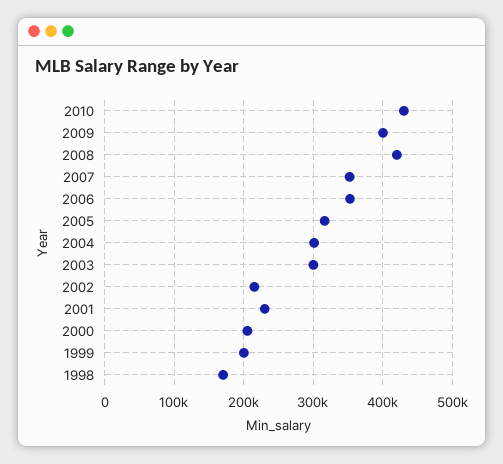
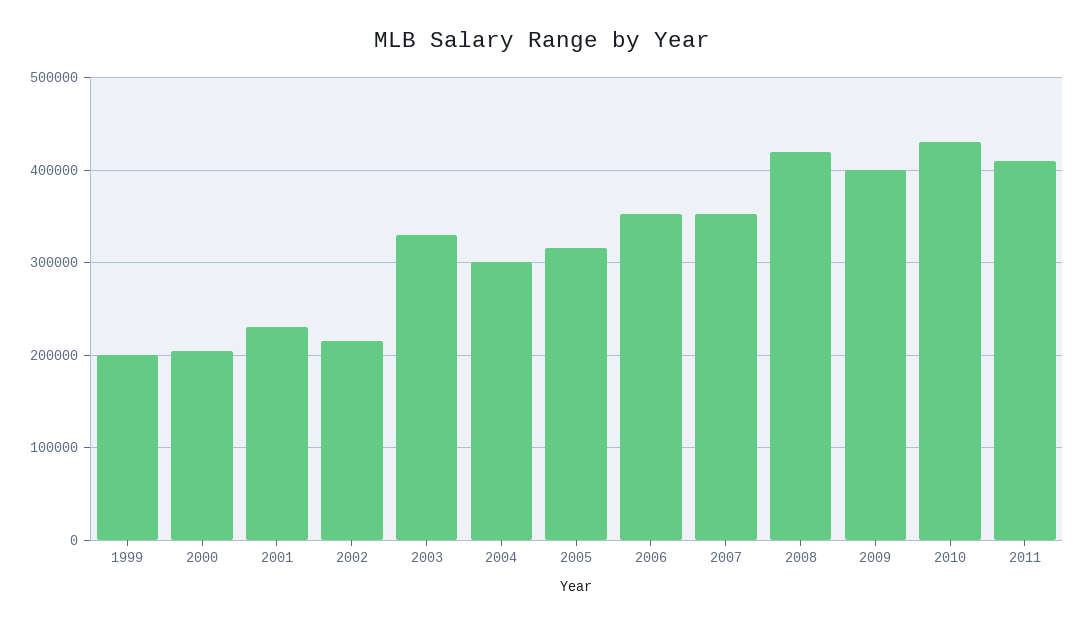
2003: 300000 -> 330000
1998: 170000 -> none
2011: none -> 410000

